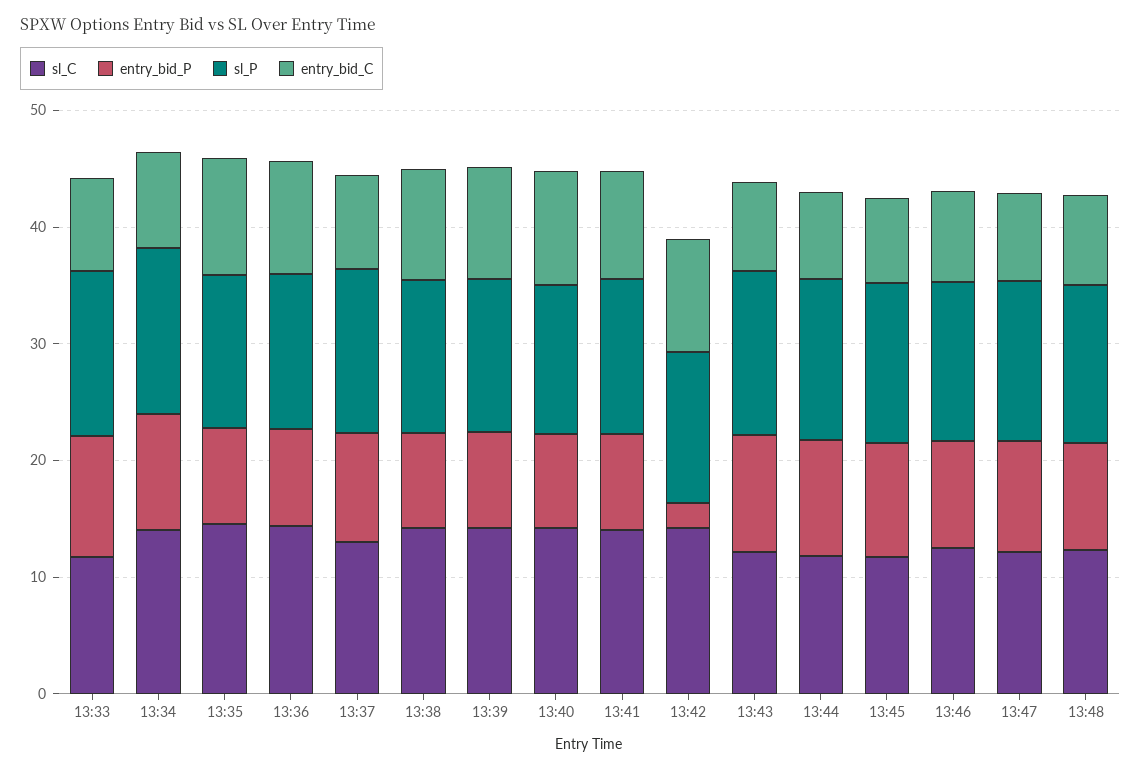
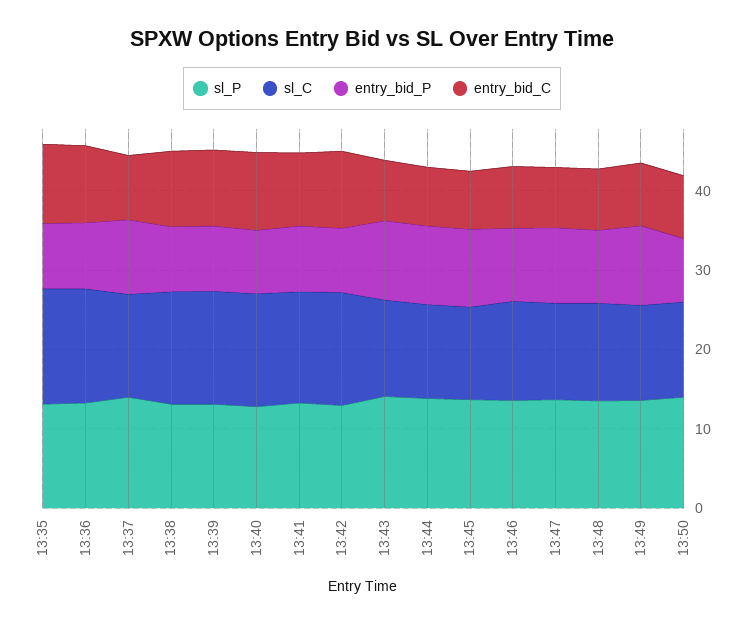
sl_C, 13:33: 12 -> none
entry_bid_P, 13:33: 10 -> none
sl_P, 13:33: 14 -> none
entry_bid_C, 13:33: 8 -> none
sl_C, 13:34: 14 -> none
entry_bid_P, 13:34: 10 -> none
sl_P, 13:34: 14 -> none
entry_bid_C, 13:34: 8 -> none
entry_bid_P, 13:42: 2 -> 8
sl_P, 13:49: none -> 14
sl_C, 13:49: none -> 12
entry_bid_P, 13:49: none -> 10
entry_bid_C, 13:49: none -> 8
sl_P, 13:50: none -> 14
sl_C, 13:50: none -> 12
entry_bid_P, 13:50: none -> 8
entry_bid_C, 13:50: none -> 8

